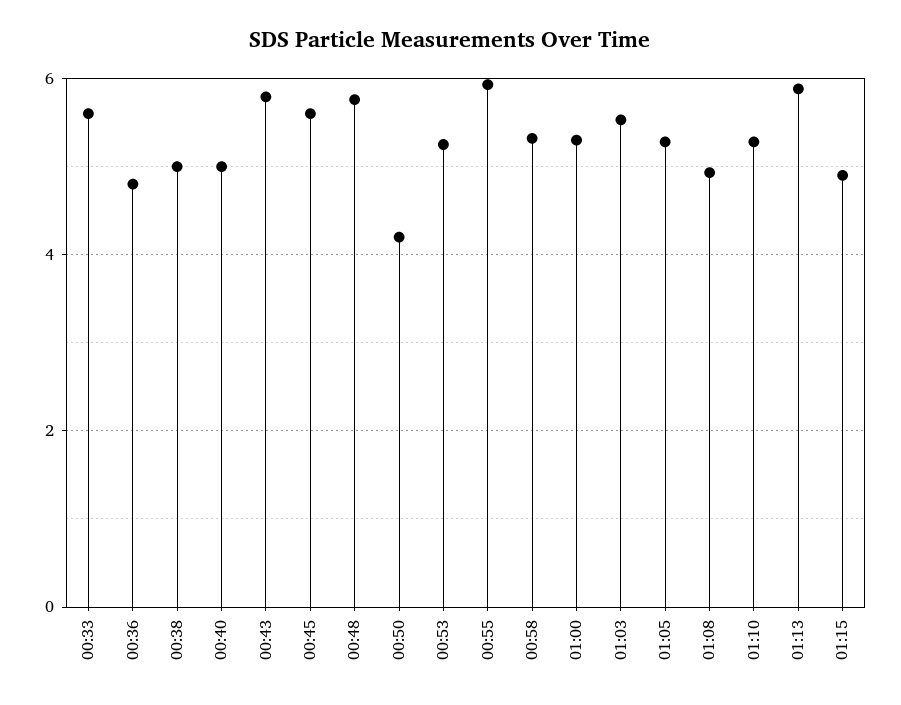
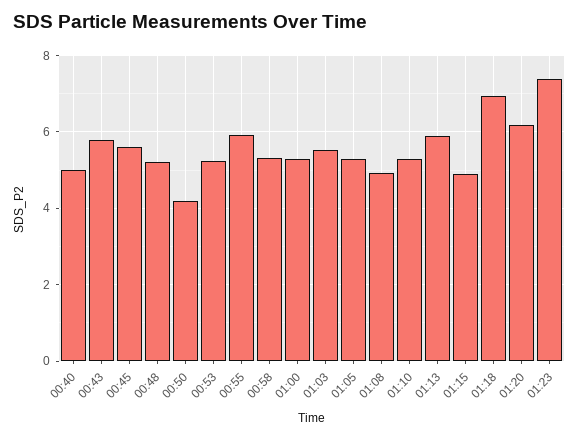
00:33: 5.6 -> none
00:36: 4.8 -> none
00:38: 5 -> none
00:48: 5.8 -> 5.2
01:18: none -> 7
01:20: none -> 6.2
01:23: none -> 7.4

